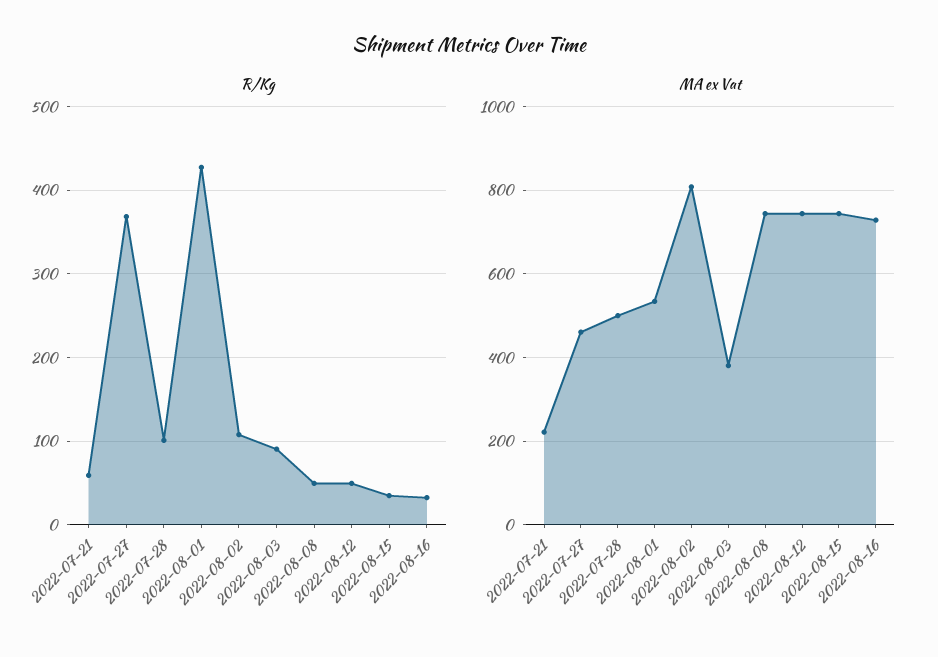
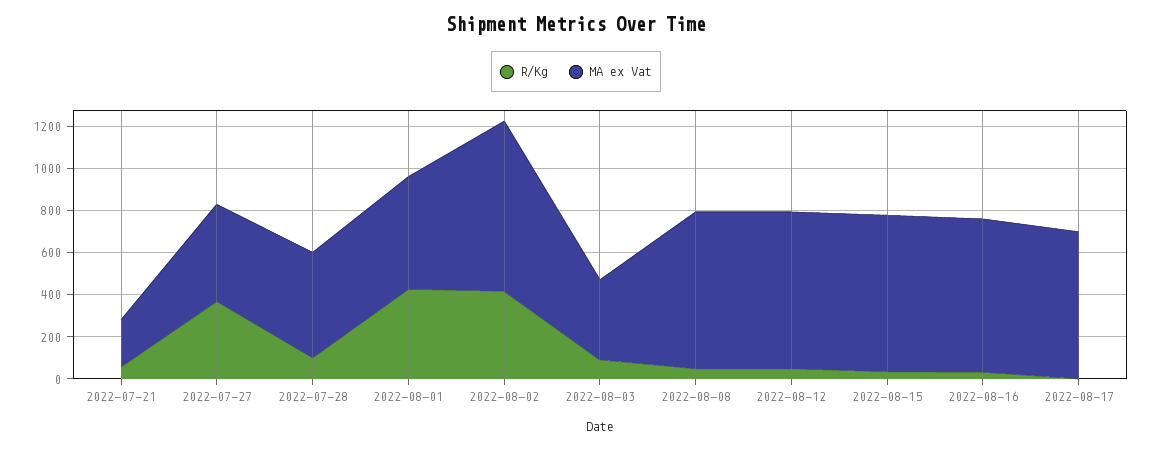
R/Kg, 2022-08-02: 110 -> 400
R/Kg, 2022-08-17: none -> 0
MA ex Vat, 2022-08-17: none -> 700

